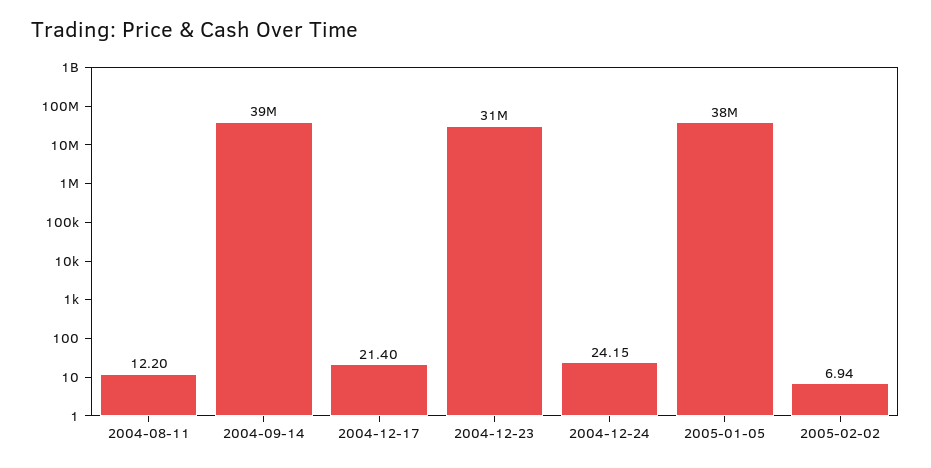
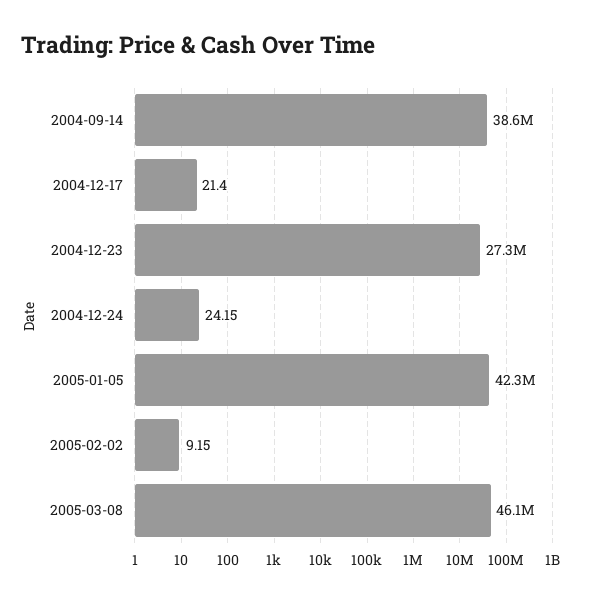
2004-08-11: 12.2 -> none
2004-12-23: 31000000 -> 27300000
2005-01-05: 38000000 -> 42300000
2005-02-02: 6.94 -> 9.15
2005-03-08: none -> 46100000

